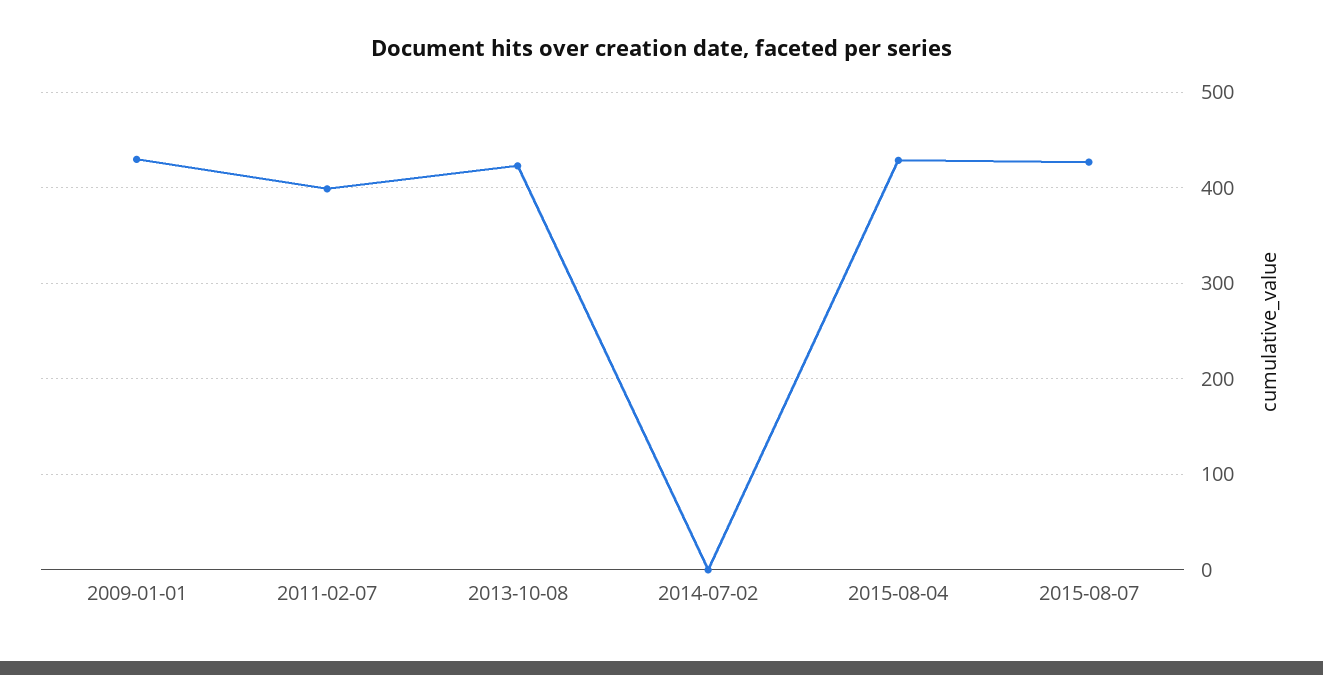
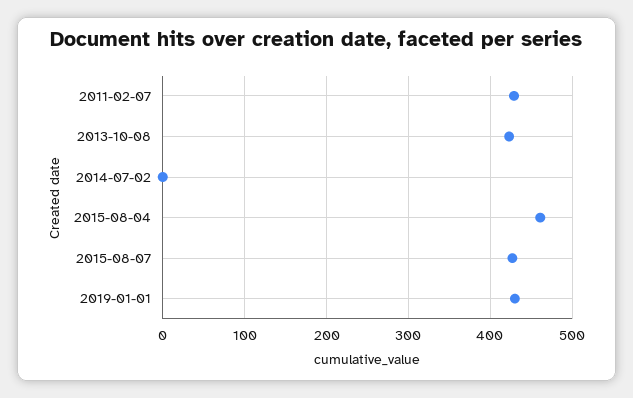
2009-01-01: 430 -> none
2011-02-07: 400 -> 430
2015-08-04: 430 -> 460
2019-01-01: none -> 430

